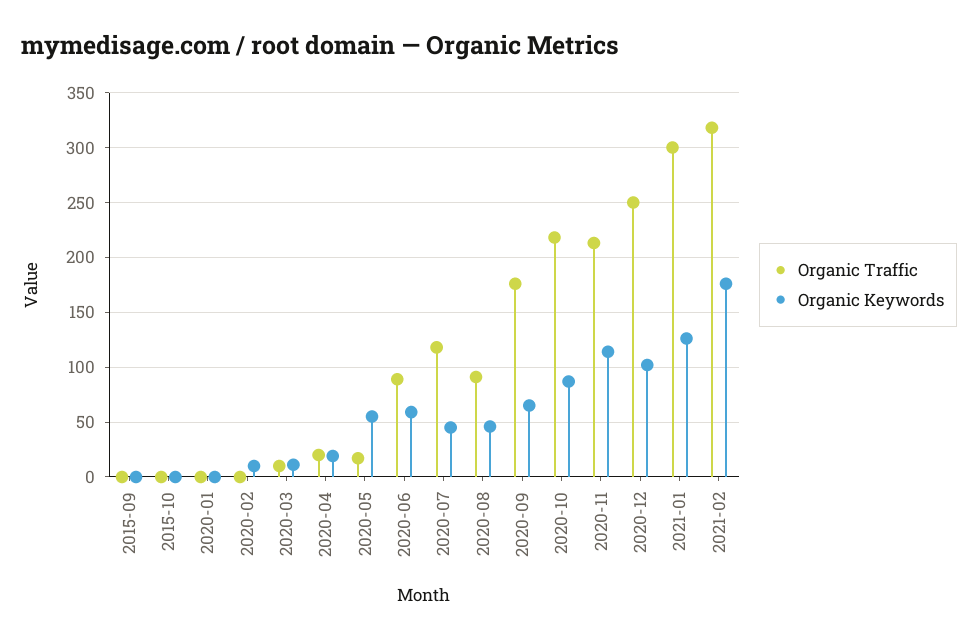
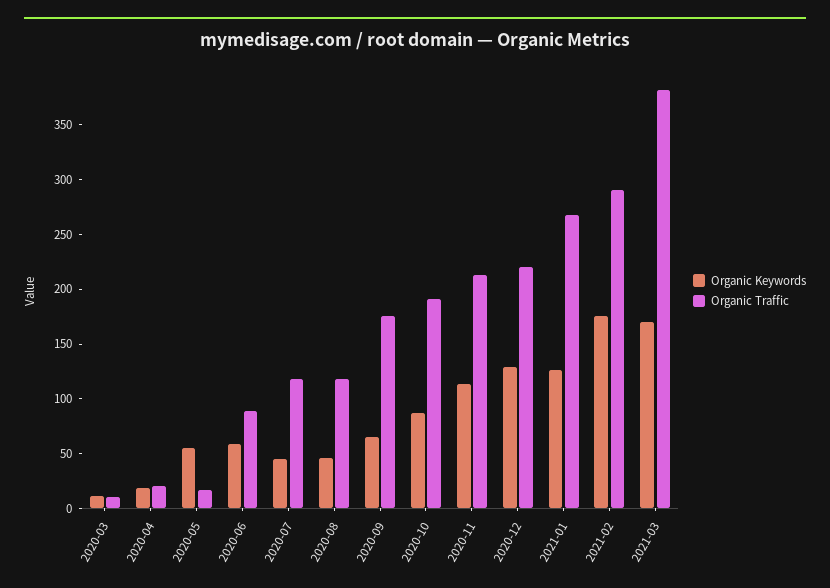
Organic Traffic, 2015-09: 0 -> none
Organic Keywords, 2015-09: 0 -> none
Organic Traffic, 2015-10: 0 -> none
Organic Keywords, 2015-10: 0 -> none
Organic Traffic, 2020-01: 0 -> none
Organic Keywords, 2020-01: 0 -> none
Organic Traffic, 2020-02: 0 -> none
Organic Keywords, 2020-02: 10 -> none
Organic Traffic, 2020-08: 90 -> 120
Organic Traffic, 2020-10: 220 -> 190
Organic Traffic, 2020-12: 250 -> 220
Organic Keywords, 2020-12: 100 -> 130
Organic Traffic, 2021-01: 300 -> 270
Organic Traffic, 2021-02: 320 -> 290
Organic Keywords, 2021-03: none -> 170
Organic Traffic, 2021-03: none -> 380

